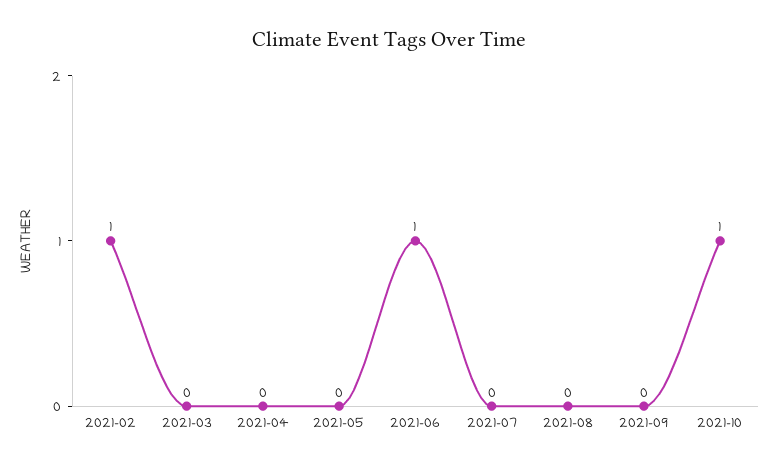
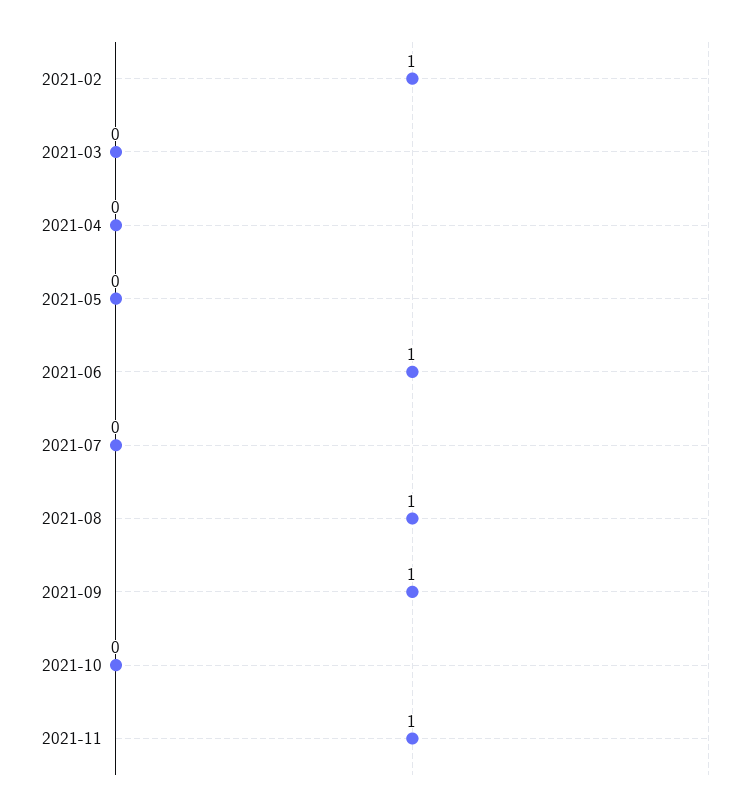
2021-08: 0 -> 1
2021-09: 0 -> 1
2021-10: 1 -> 0
2021-11: none -> 1

